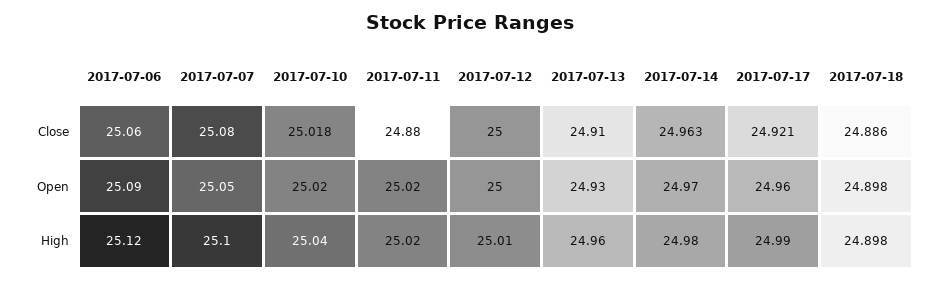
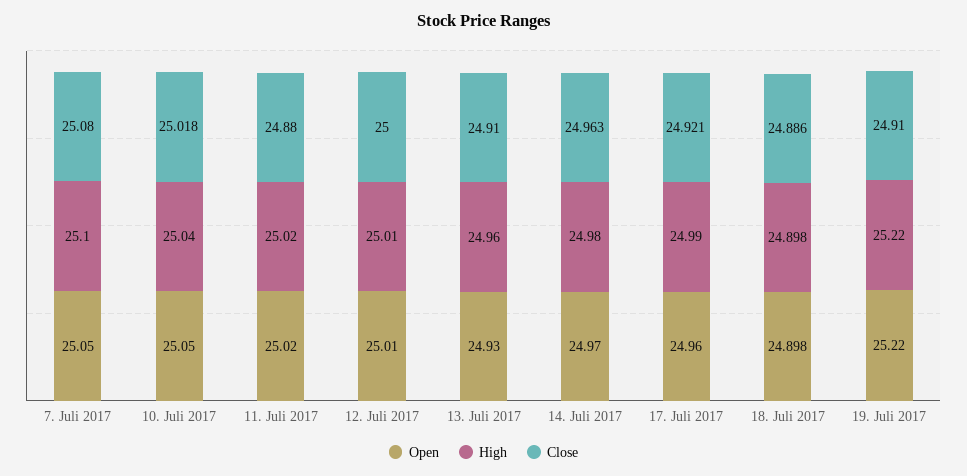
Close, 2017-07-06: 25.06 -> none
Open, 2017-07-06: 25.09 -> none
Open, 2017-07-10: 25.02 -> 25.05
Open, 2017-07-12: 25 -> 25.01
High, 2017-07-06: 25.12 -> none
Open, 19. Juli 2017: none -> 25.22
High, 19. Juli 2017: none -> 25.22
Close, 19. Juli 2017: none -> 24.91

